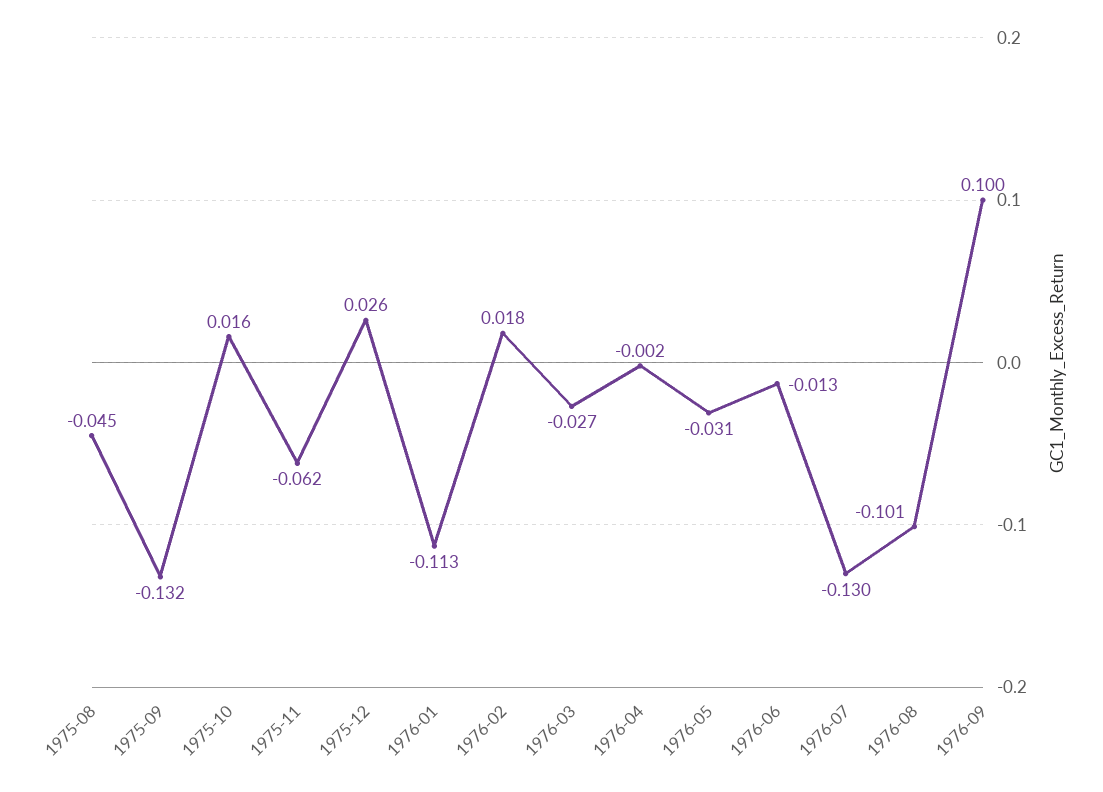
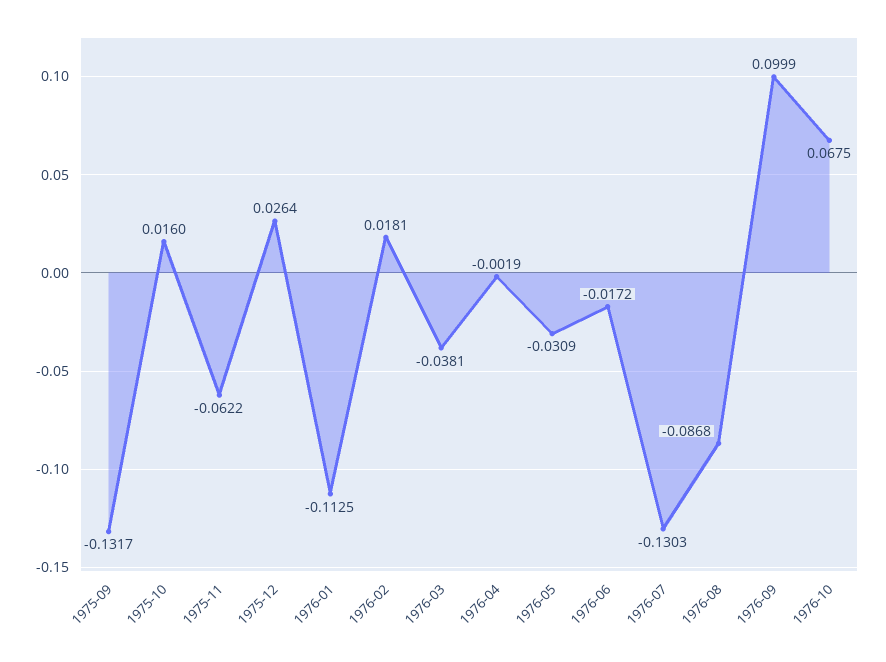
1975-08: -0.045 -> none
1976-03: -0.027 -> -0.0381
1976-06: -0.013 -> -0.0172
1976-08: -0.101 -> -0.0868
1976-10: none -> 0.0675

